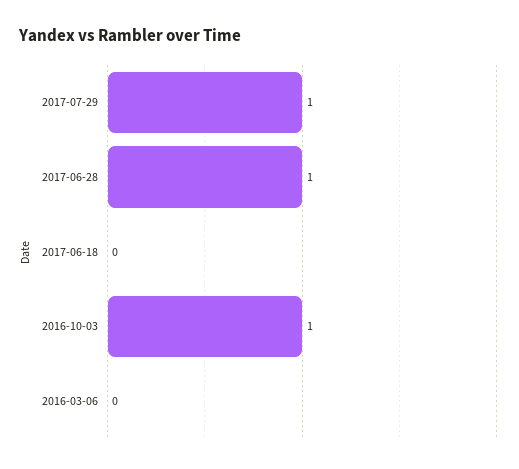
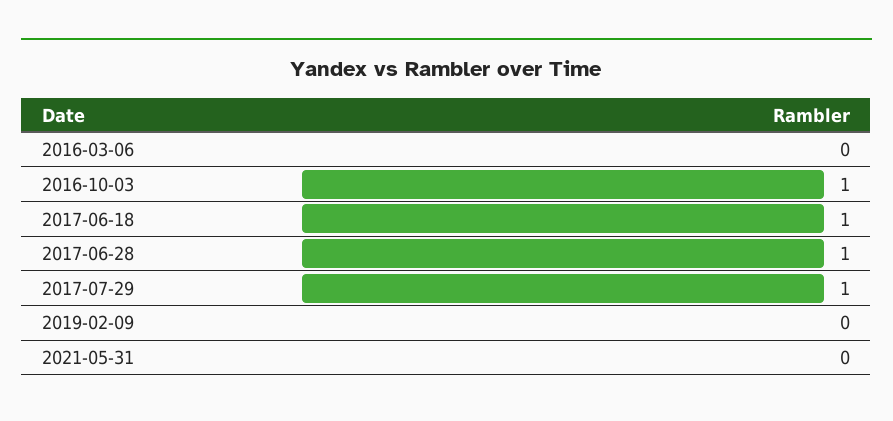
2017-06-18: 0 -> 1
2019-02-09: none -> 0
2021-05-31: none -> 0

